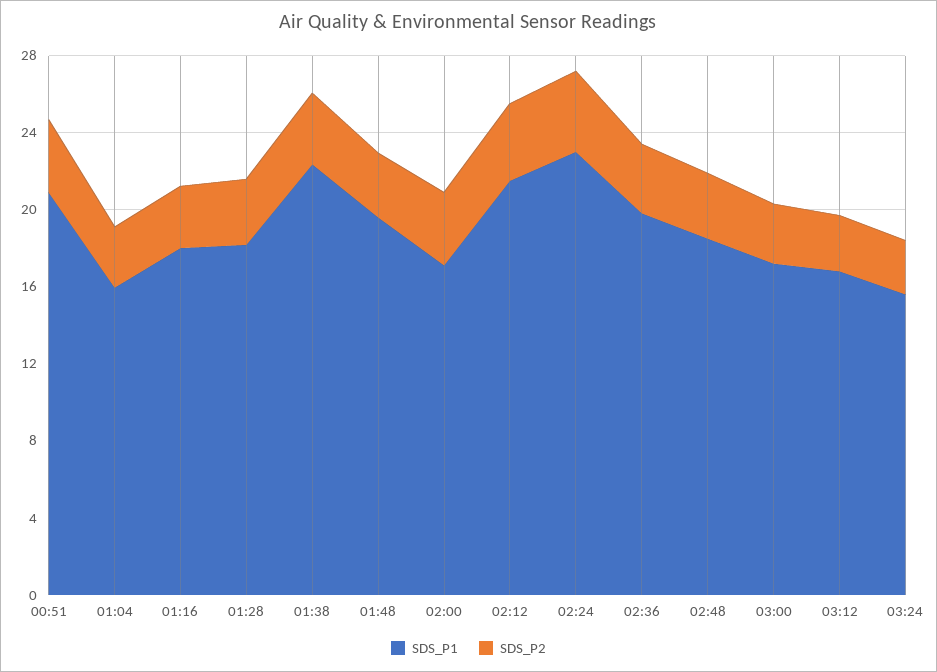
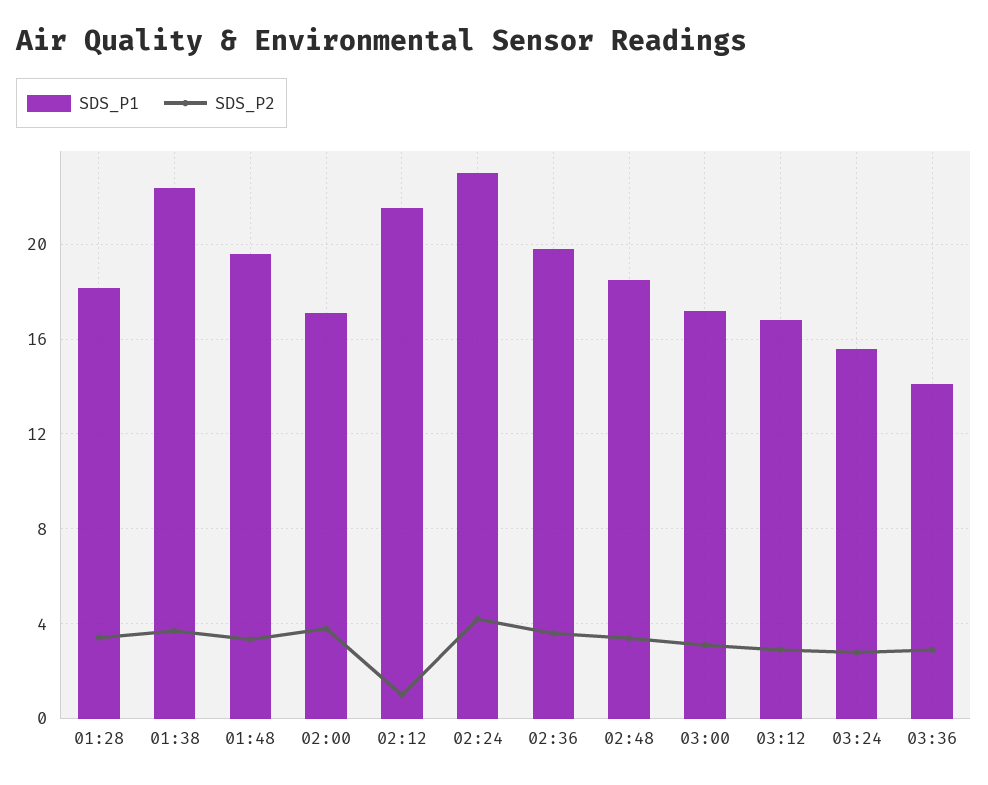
SDS_P1, 00:51: 21 -> none
SDS_P2, 00:51: 4 -> none
SDS_P1, 01:04: 16 -> none
SDS_P2, 01:04: 3 -> none
SDS_P1, 01:16: 18 -> none
SDS_P2, 01:16: 3 -> none
SDS_P2, 02:12: 4 -> 1
SDS_P1, 03:36: none -> 14
SDS_P2, 03:36: none -> 3

